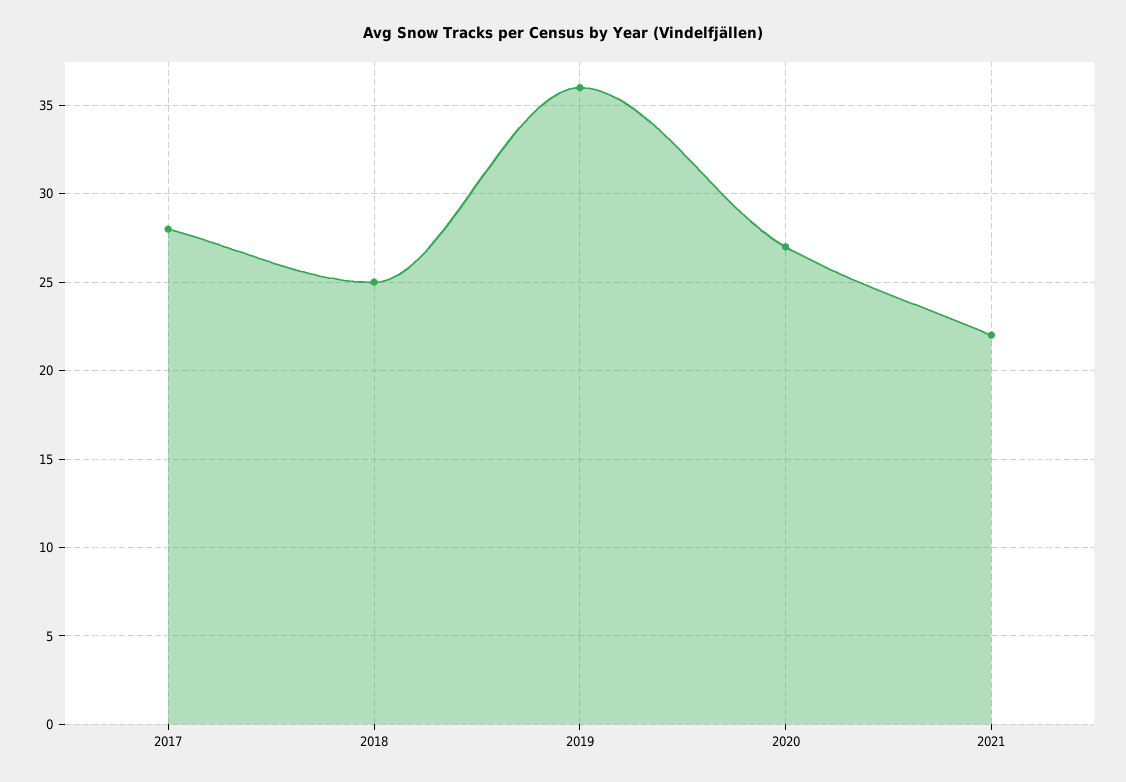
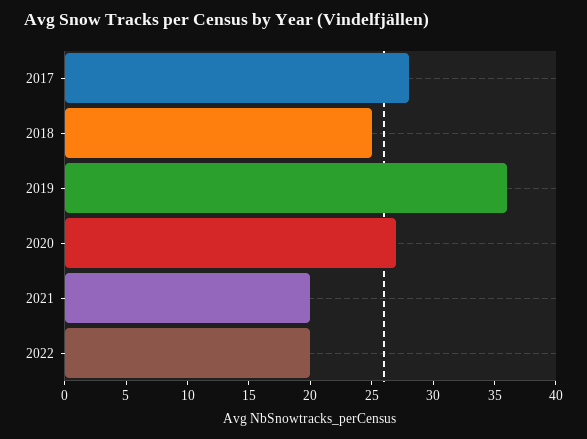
2021: 22 -> 20
2022: none -> 20

